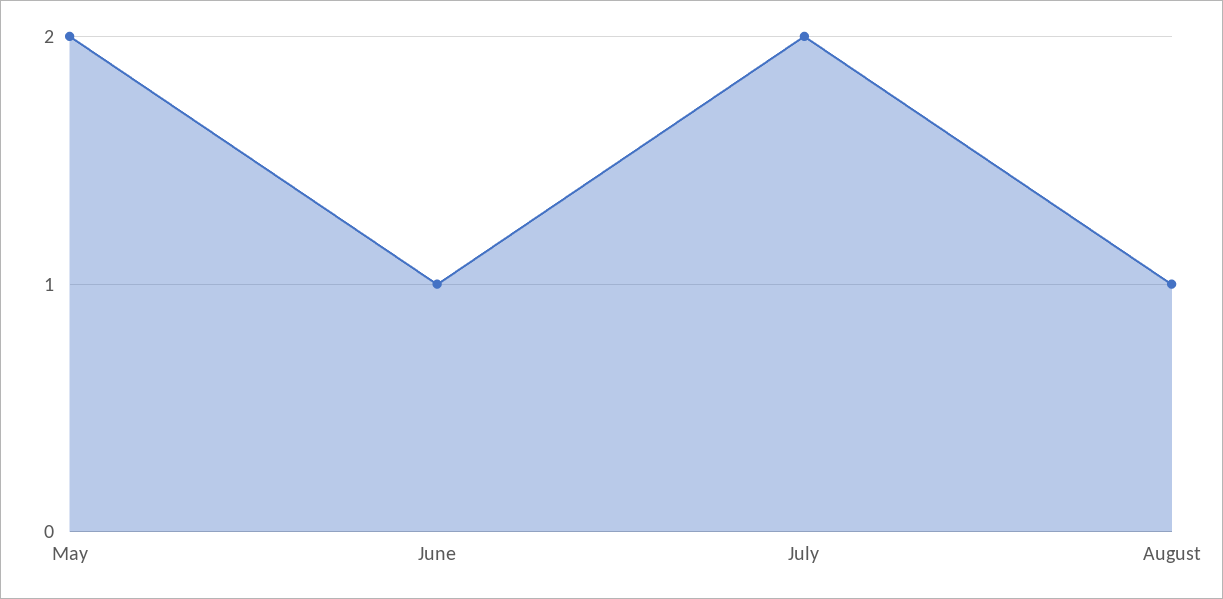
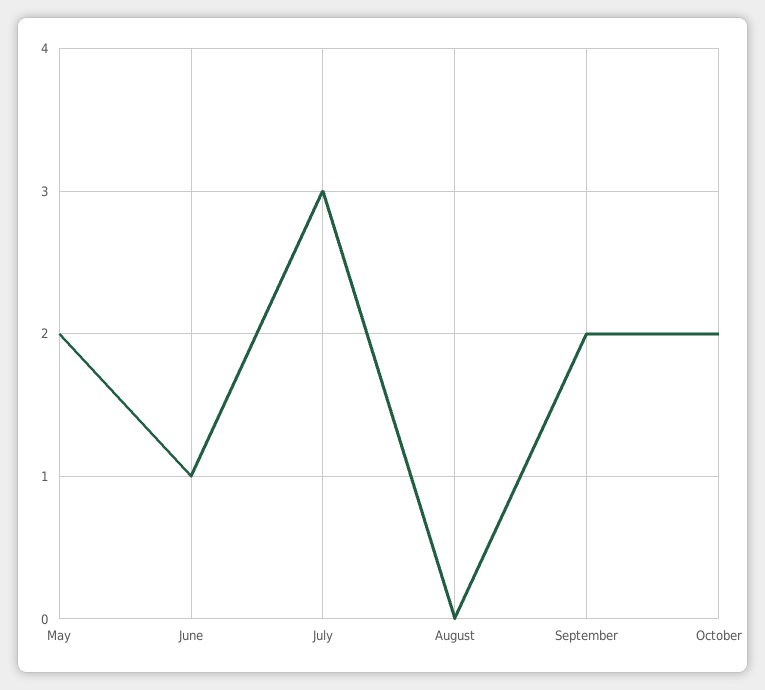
July: 2 -> 3
August: 1 -> 0
September: none -> 2
October: none -> 2

